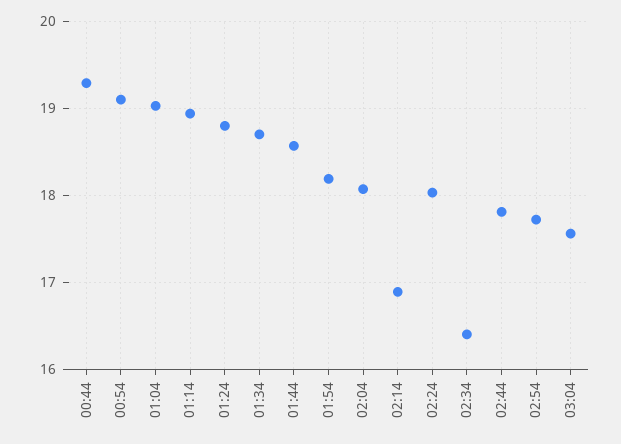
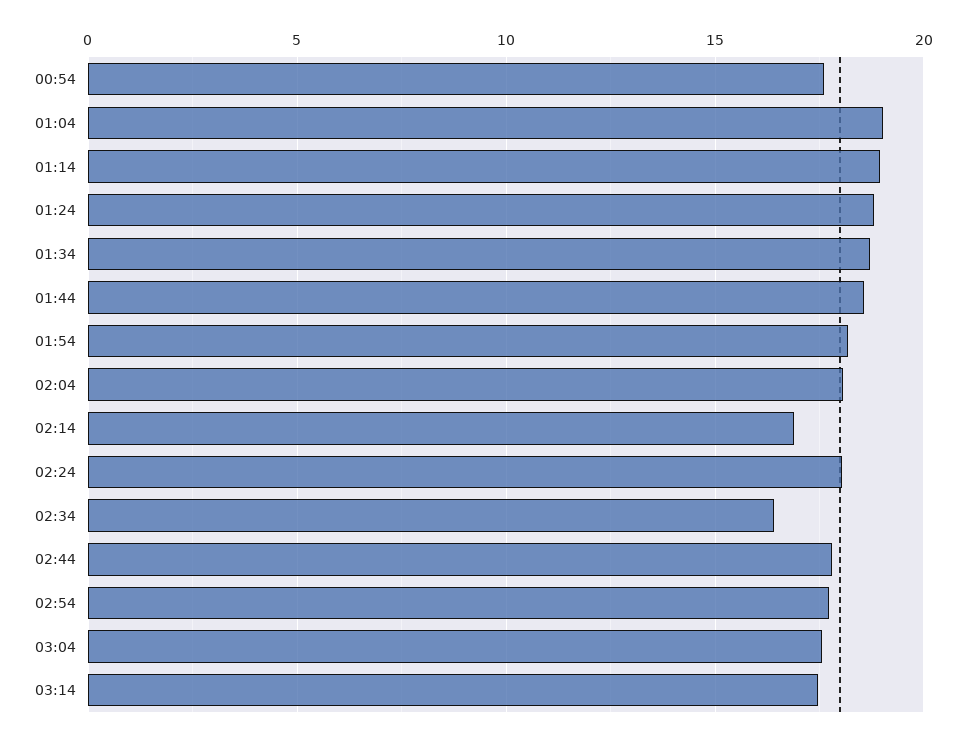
00:44: 19.3 -> none
00:54: 19.1 -> 17.5
03:14: none -> 17.5

